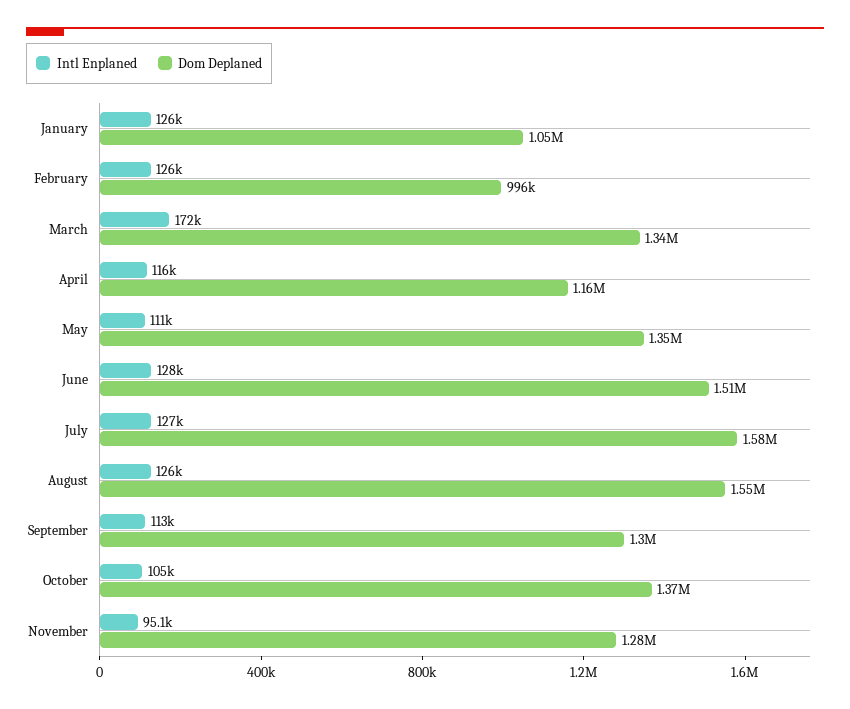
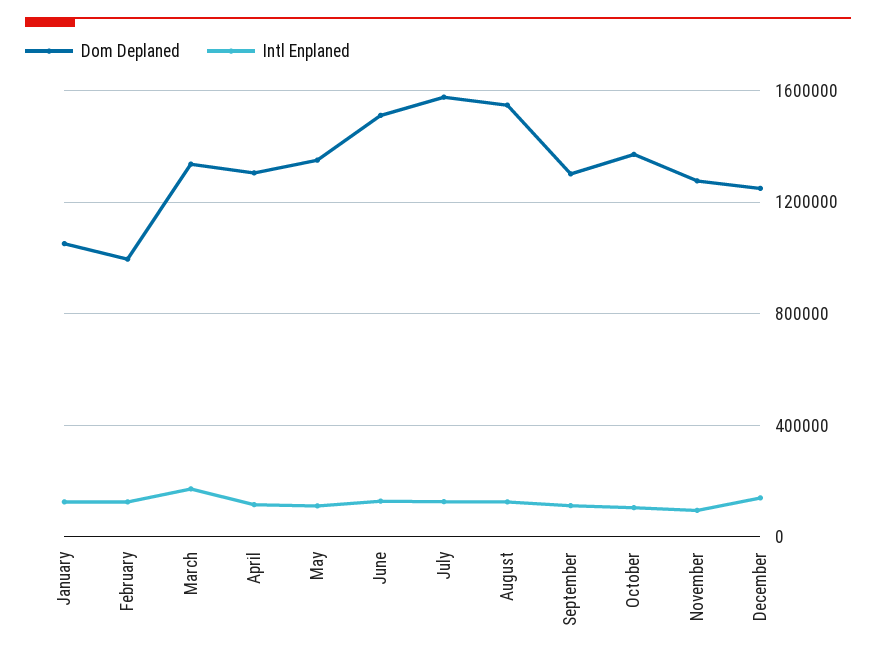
Dom Deplaned, April: 1160000 -> 1300000
Dom Deplaned, December: none -> 1250000
Intl Enplaned, December: none -> 150000

